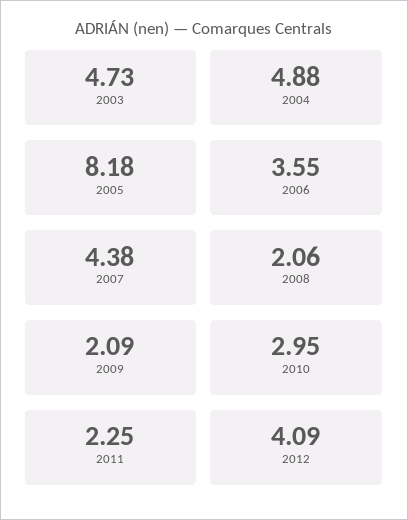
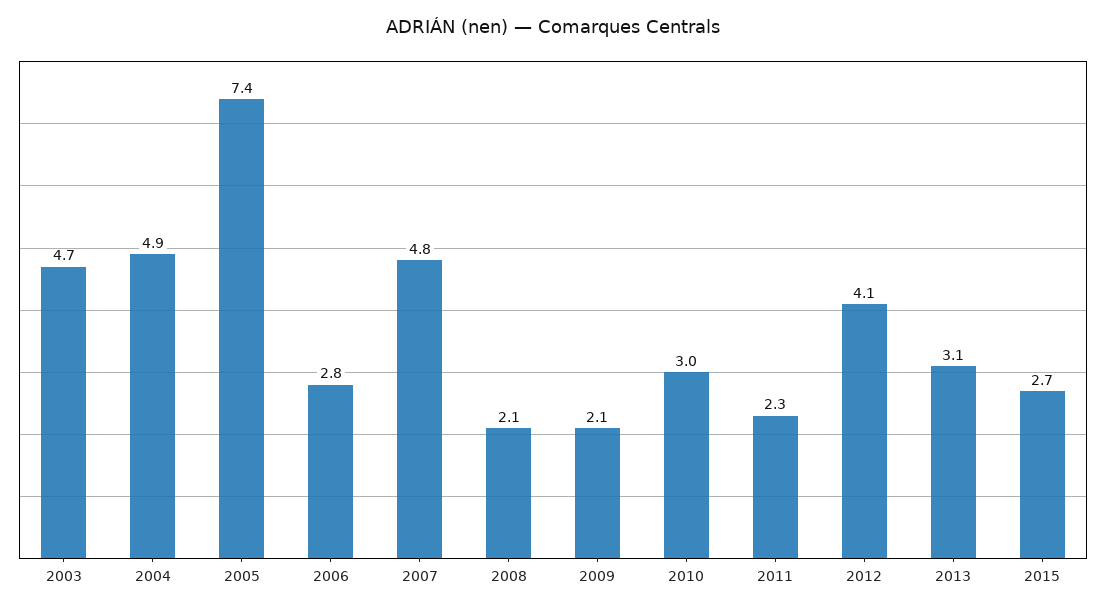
2005: 8.18 -> 7.4
2006: 3.55 -> 2.8
2007: 4.38 -> 4.8
2013: none -> 3.1
2015: none -> 2.7

